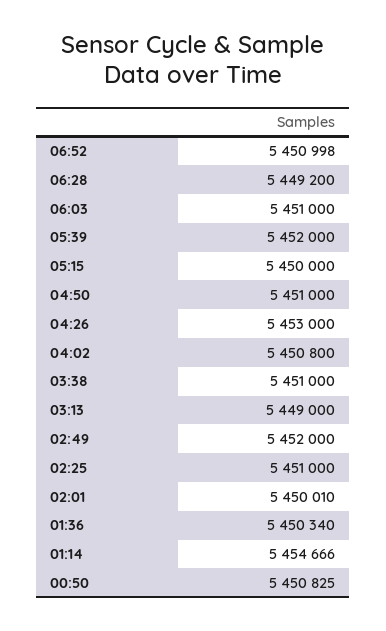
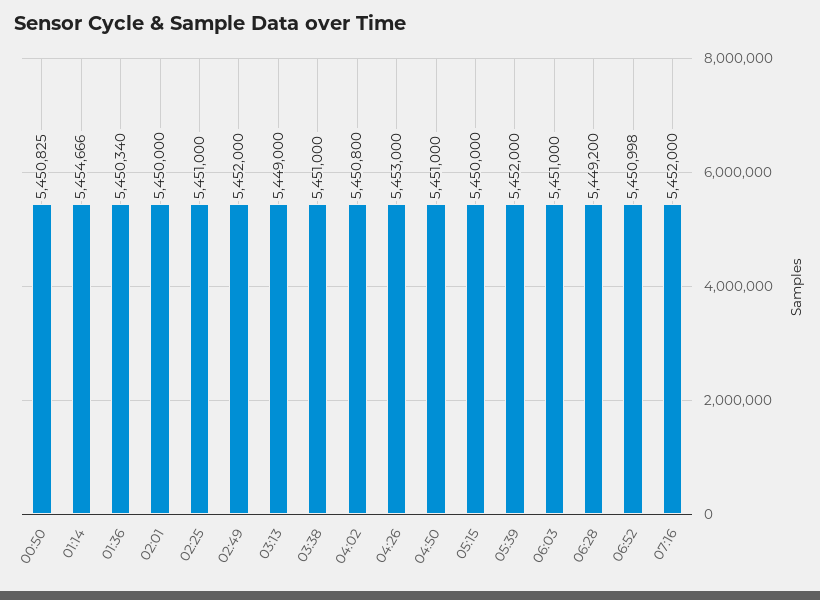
02:01: 5450010 -> 5450000
07:16: none -> 5452000

